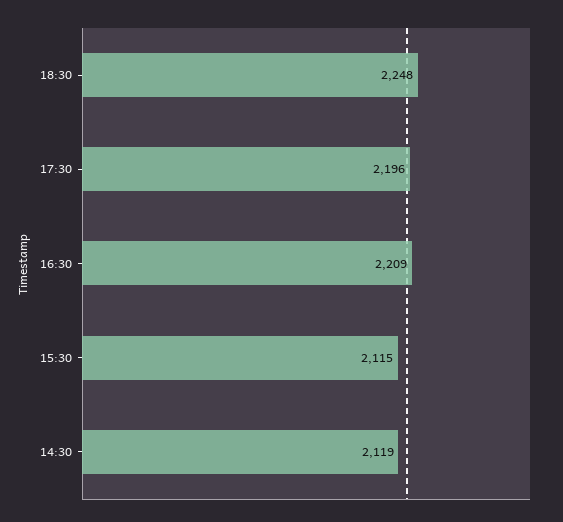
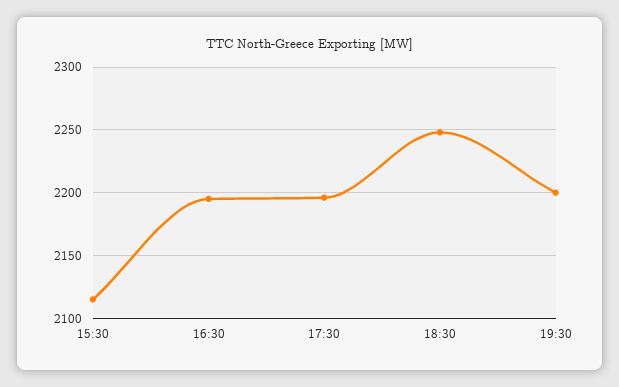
16:30: 2209 -> 2195
14:30: 2119 -> none
19:30: none -> 2200

